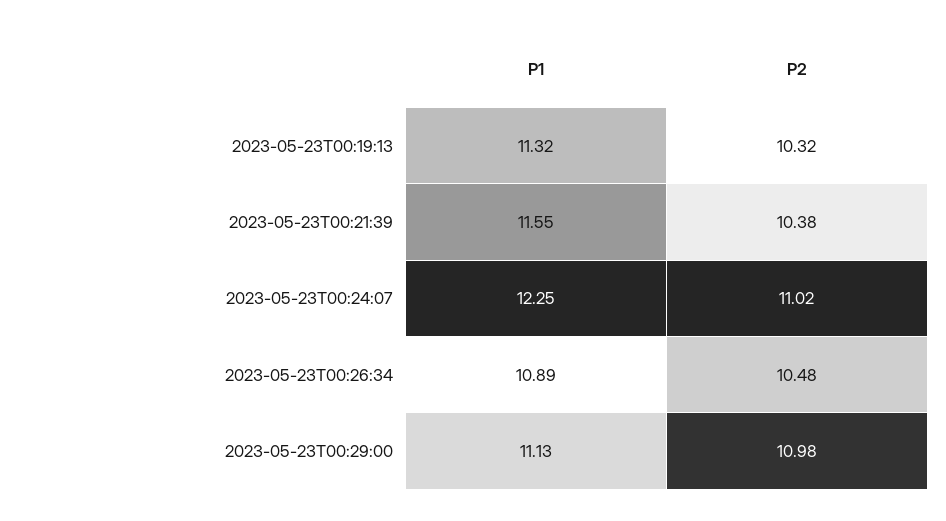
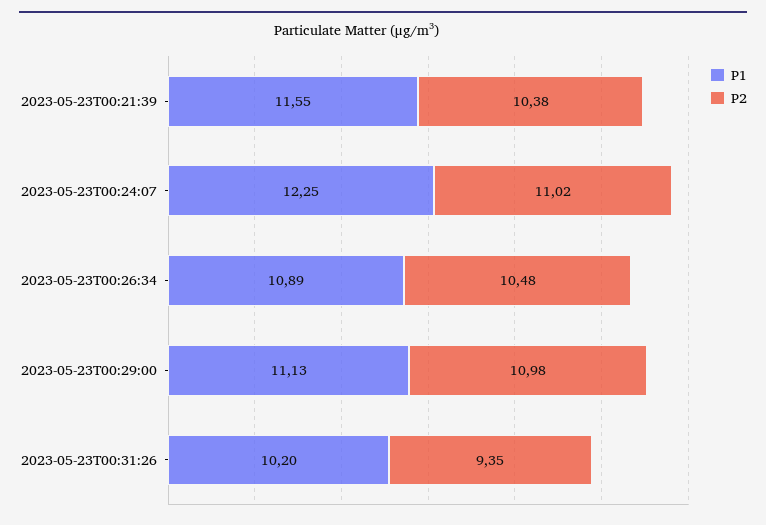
P1, 2023-05-23T00:19:13: 11.32 -> none
P2, 2023-05-23T00:19:13: 10.32 -> none
P1, 2023-05-23T00:31:26: none -> 10.2
P2, 2023-05-23T00:31:26: none -> 9.35

